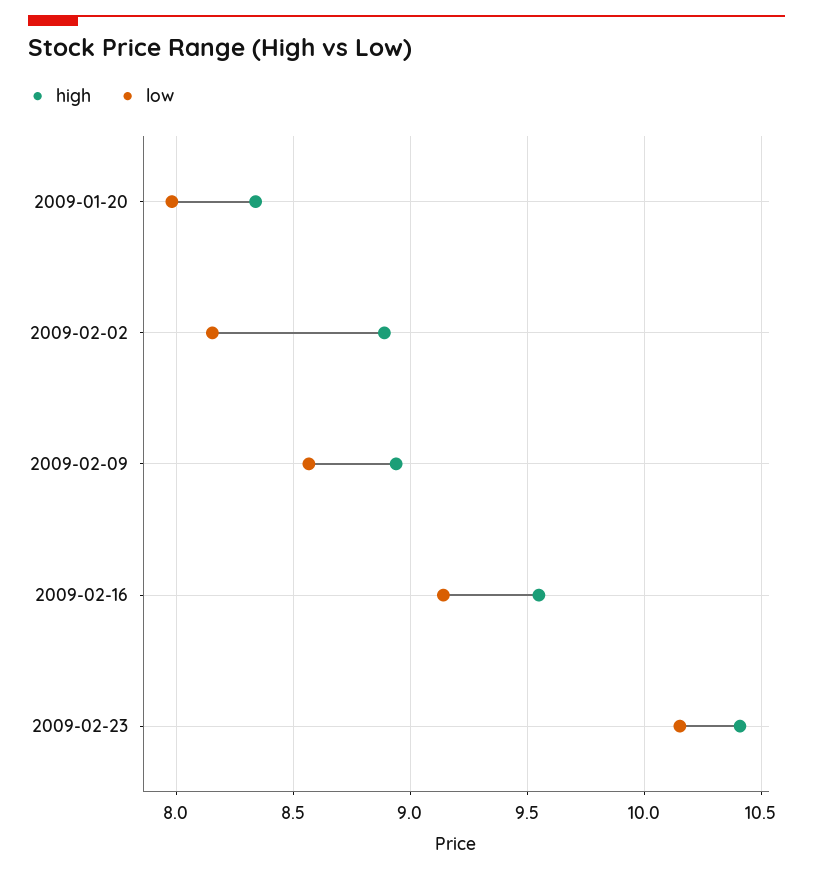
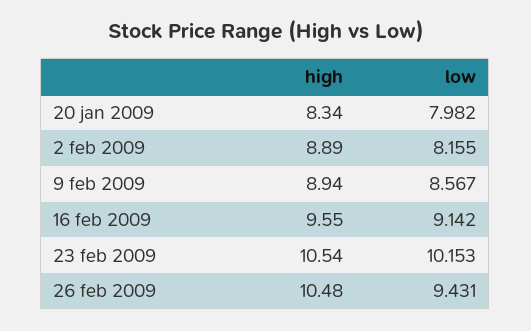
high, 2009-02-23: 10.4 -> 10.54
high, 26 feb 2009: none -> 10.48
low, 26 feb 2009: none -> 9.431

